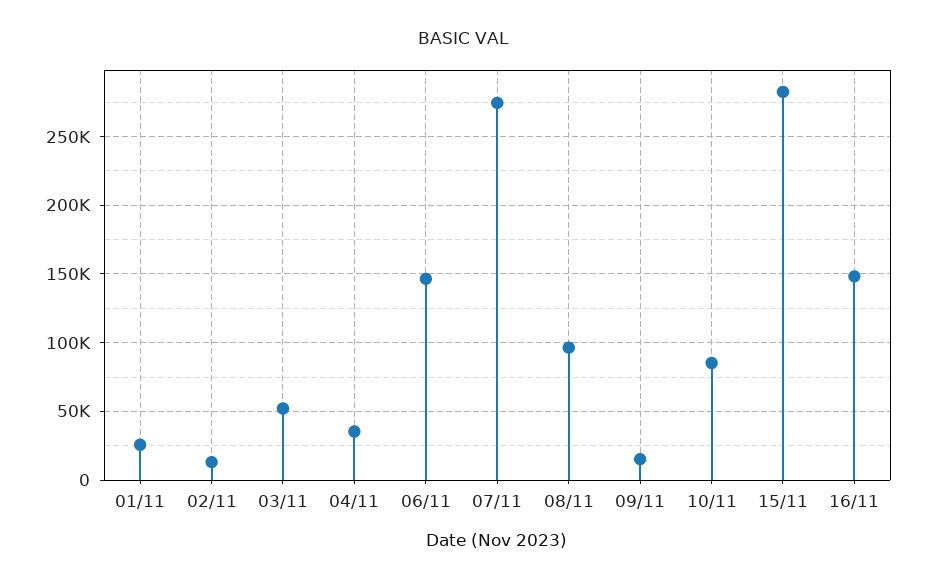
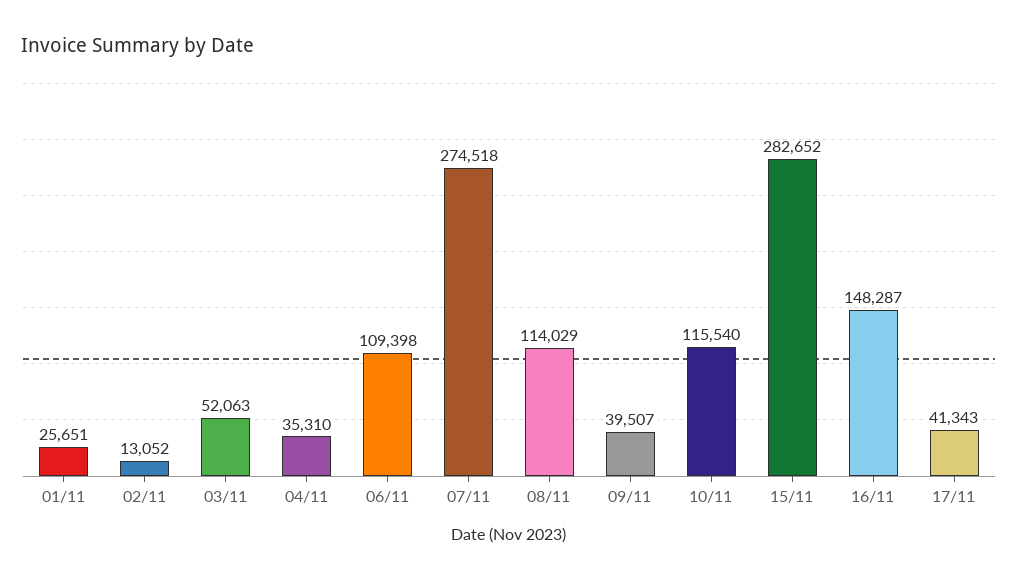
06/11: 145000 -> 109398
08/11: 95000 -> 114029
09/11: 15000 -> 39507
10/11: 85000 -> 115540
17/11: none -> 41343

